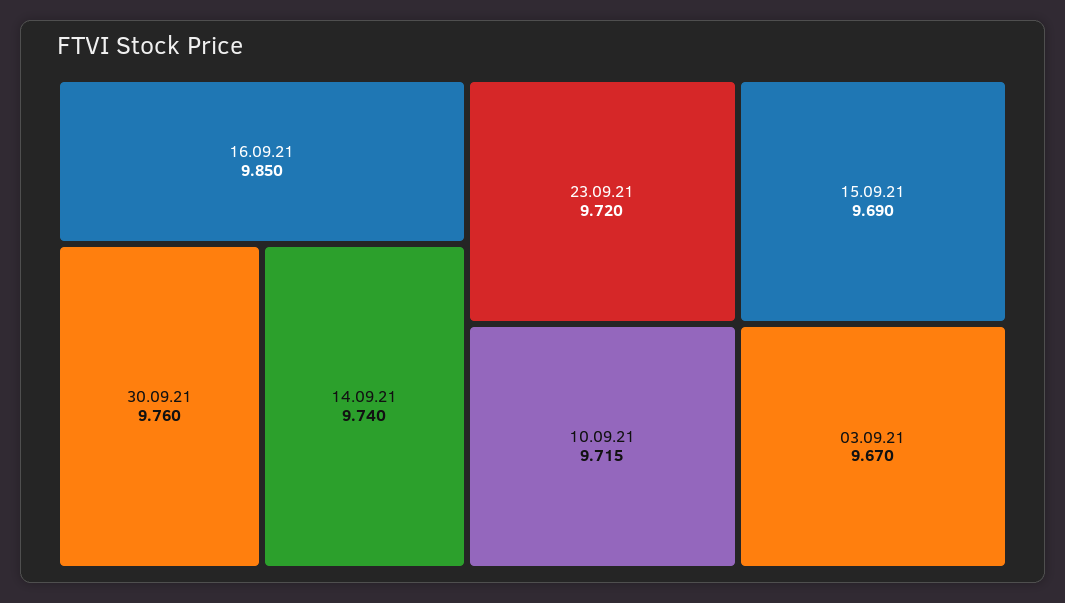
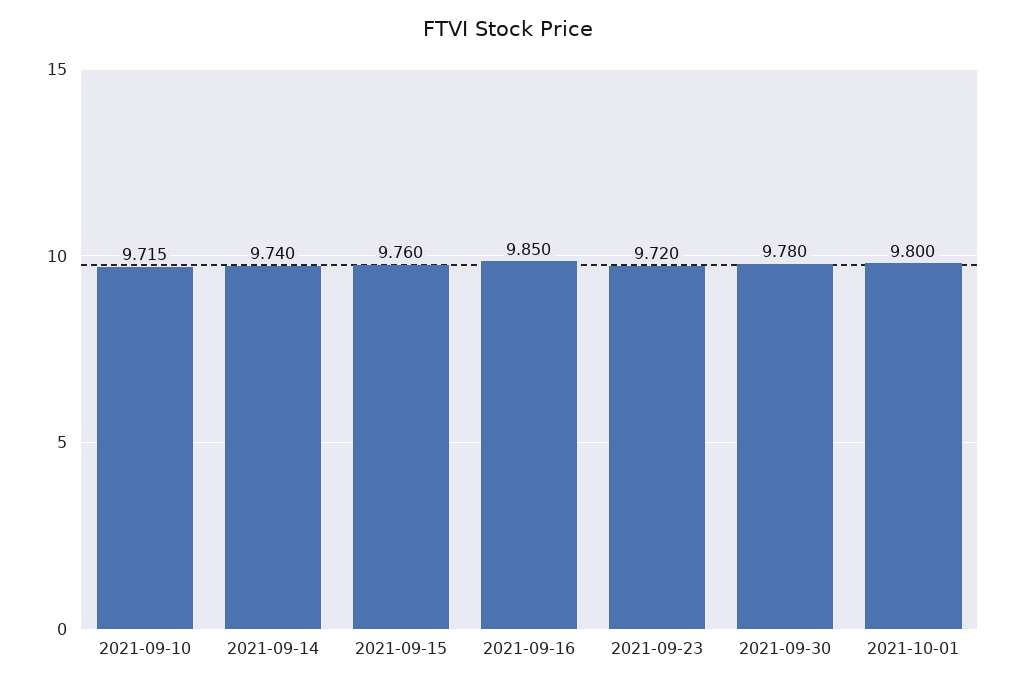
30.09.21: 9.76 -> 9.78
15.09.21: 9.69 -> 9.76
03.09.21: 9.67 -> none
2021-10-01: none -> 9.8

